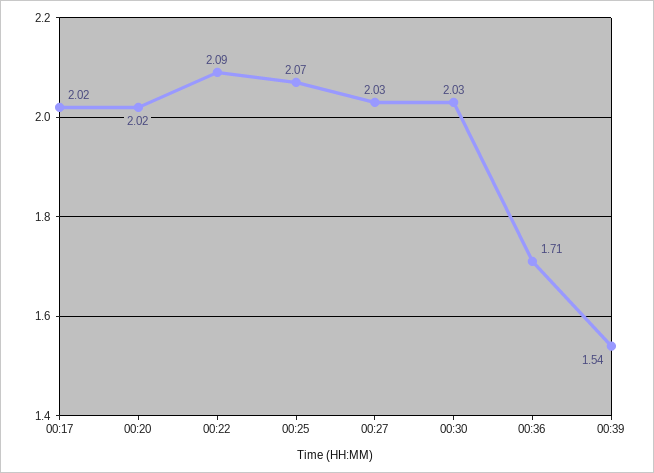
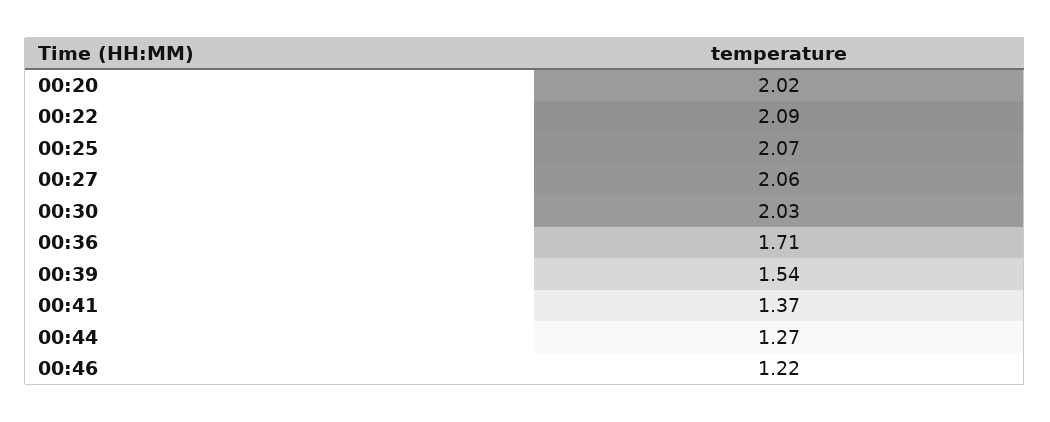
00:17: 2.02 -> none
00:27: 2.03 -> 2.06
00:41: none -> 1.37
00:44: none -> 1.27
00:46: none -> 1.22

